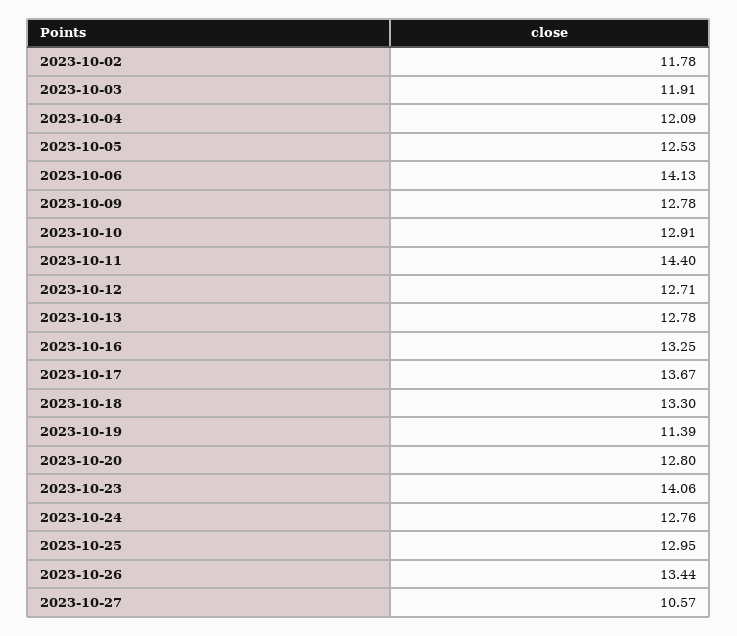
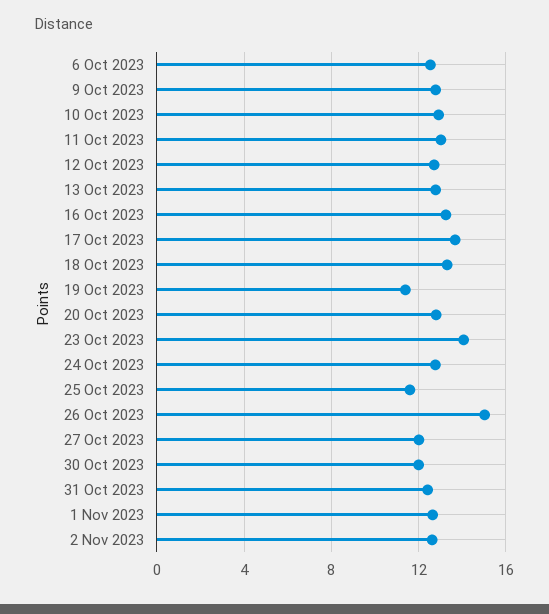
2023-10-02: 11.78 -> none
2023-10-03: 11.91 -> none
2023-10-04: 12.09 -> none
2023-10-05: 12.53 -> none
2023-10-06: 14.13 -> 12.5
2023-10-11: 14.4 -> 13
2023-10-25: 12.95 -> 11.5
2023-10-26: 13.44 -> 15
2023-10-27: 10.57 -> 12
30 Oct 2023: none -> 12
31 Oct 2023: none -> 12.5
1 Nov 2023: none -> 12.5
2 Nov 2023: none -> 12.5

